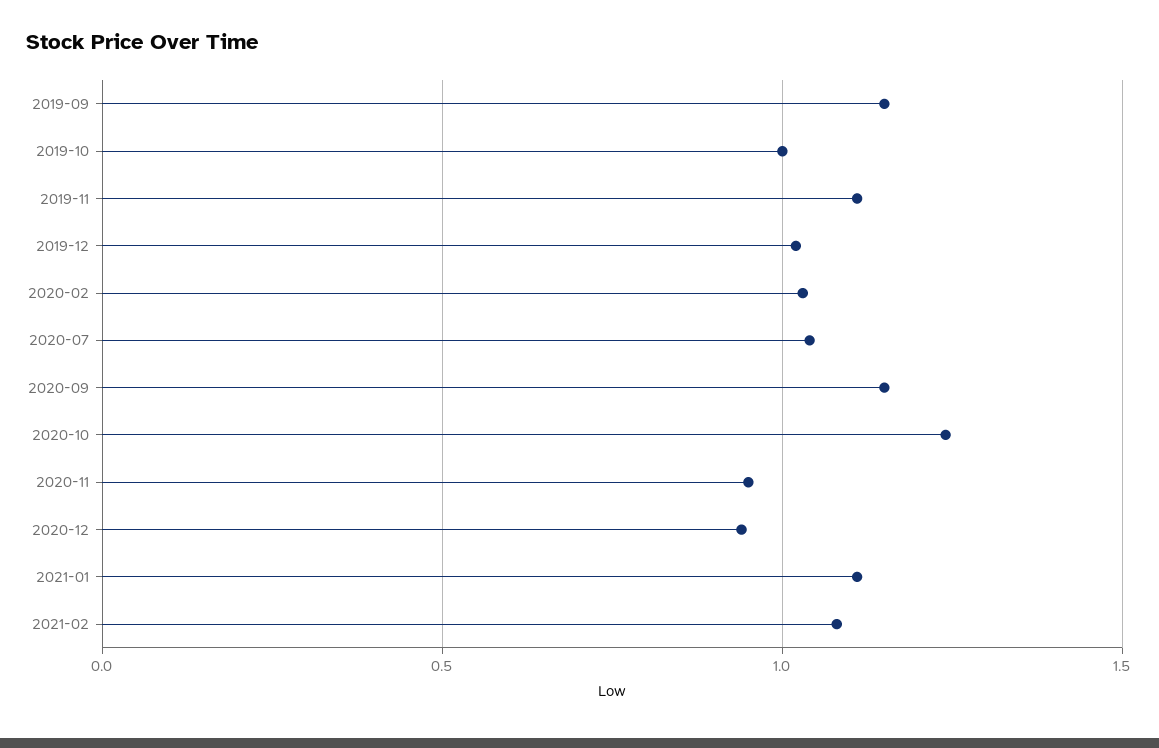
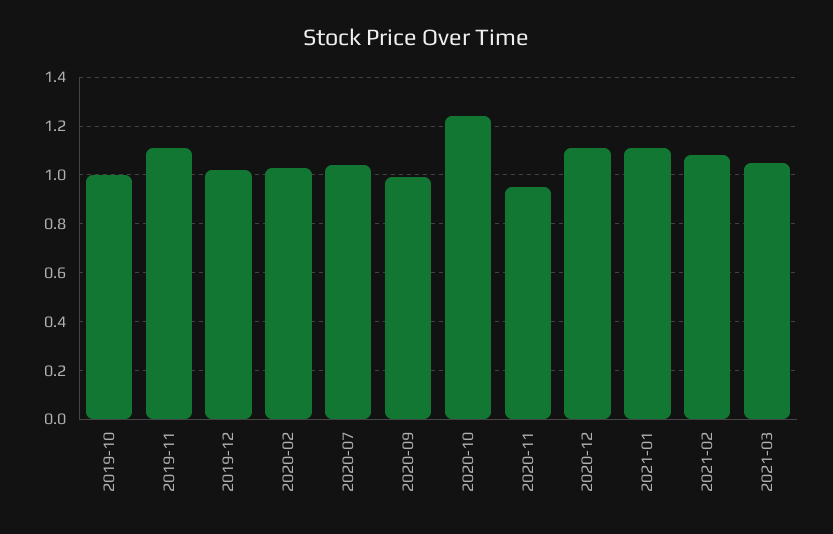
2019-09: 1.15 -> none
2020-09: 1.15 -> 1
2020-12: 0.95 -> 1.1
2021-03: none -> 1.05

